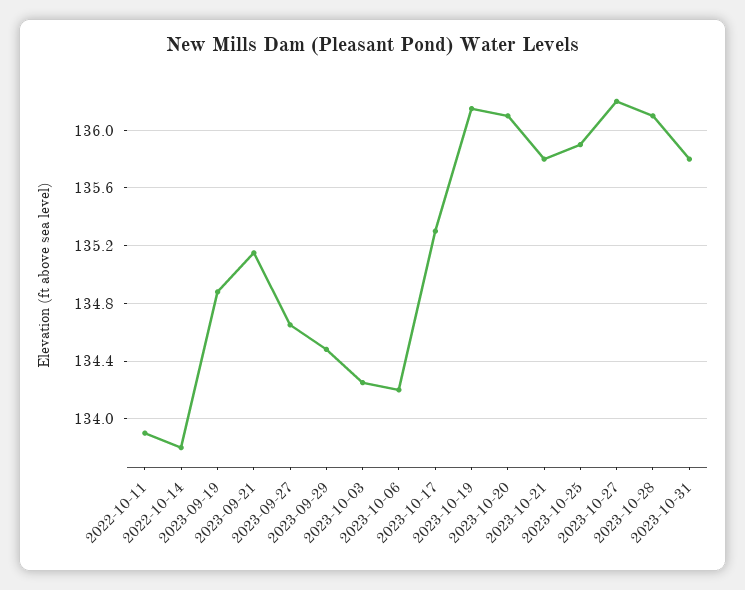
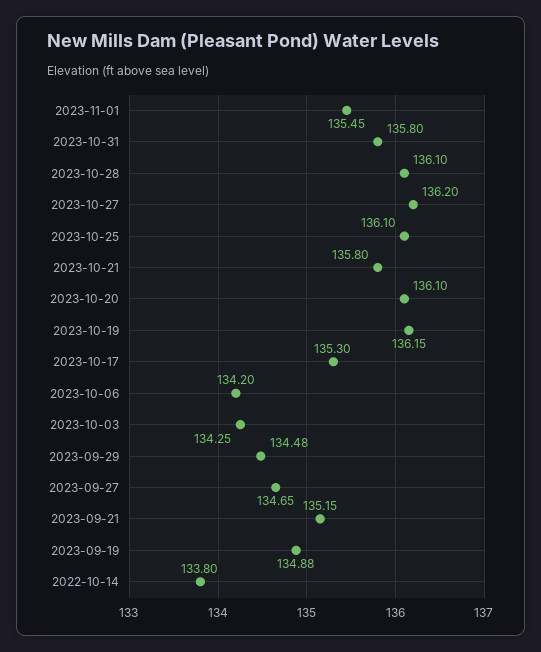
2022-10-11: 133.9 -> none
2023-10-25: 135.9 -> 136.1
2023-11-01: none -> 135.45

